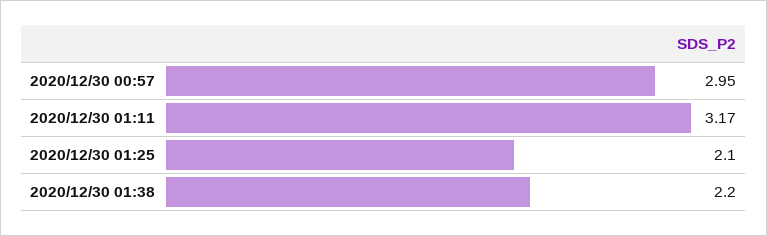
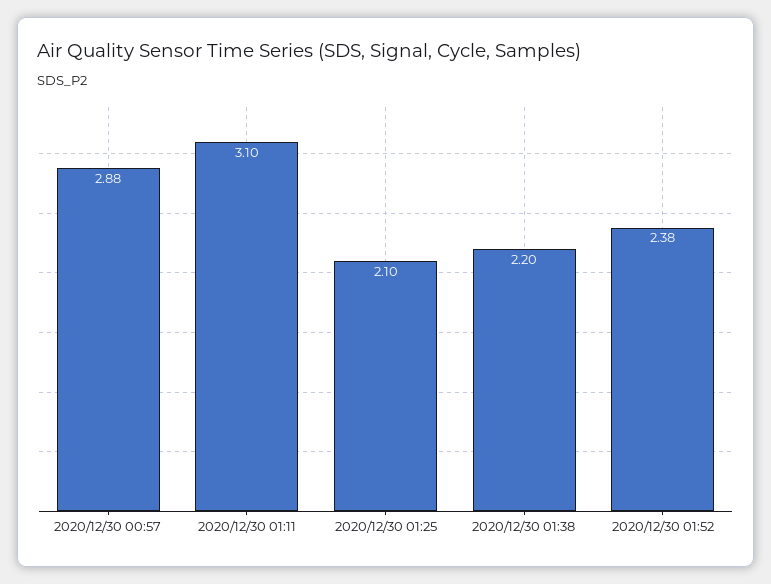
2020/12/30 00:57: 2.95 -> 2.88
2020/12/30 01:11: 3.17 -> 3.1
2020/12/30 01:52: none -> 2.38

